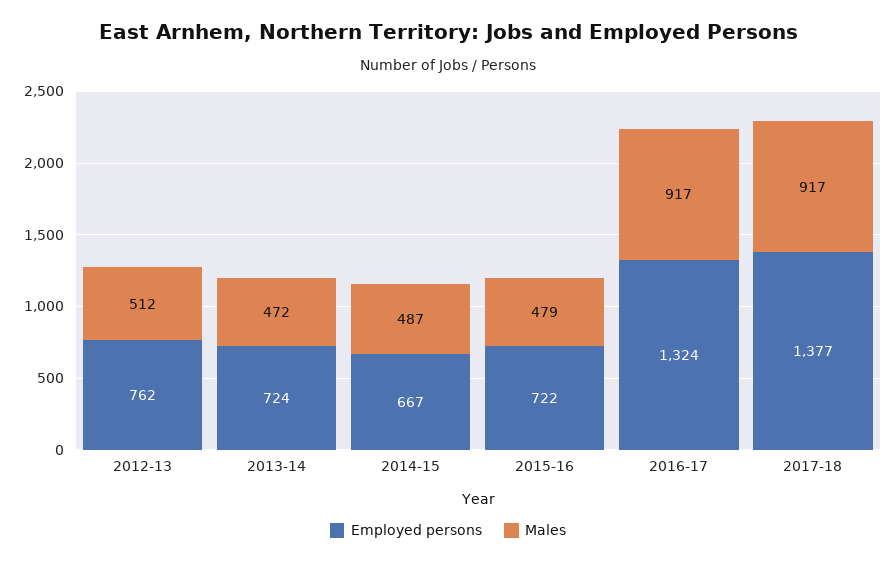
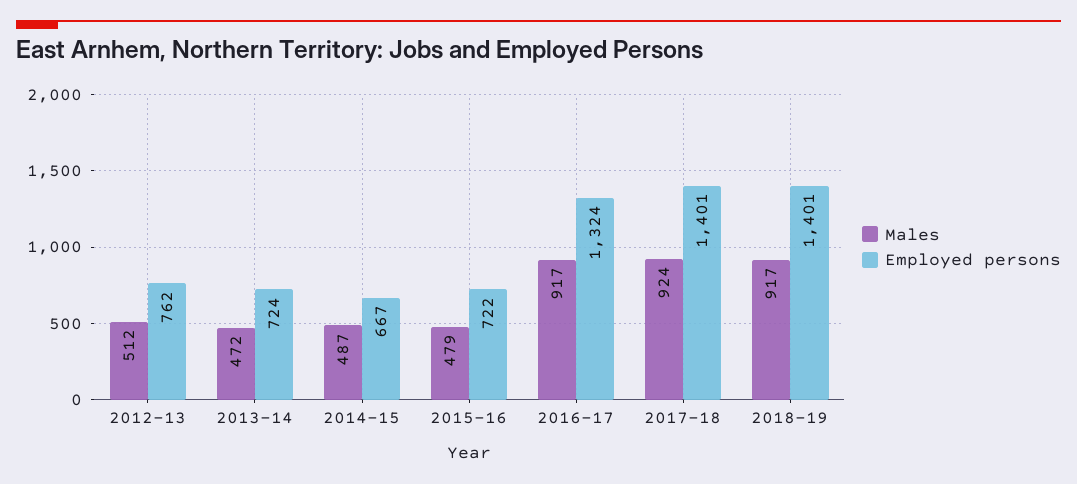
Employed persons, 2017-18: 1377 -> 1401
Males, 2017-18: 917 -> 924
Males, 2018-19: none -> 917
Employed persons, 2018-19: none -> 1401

